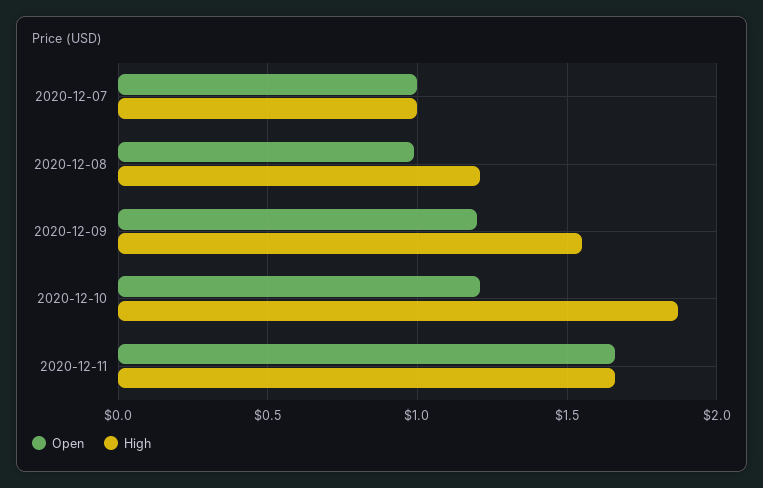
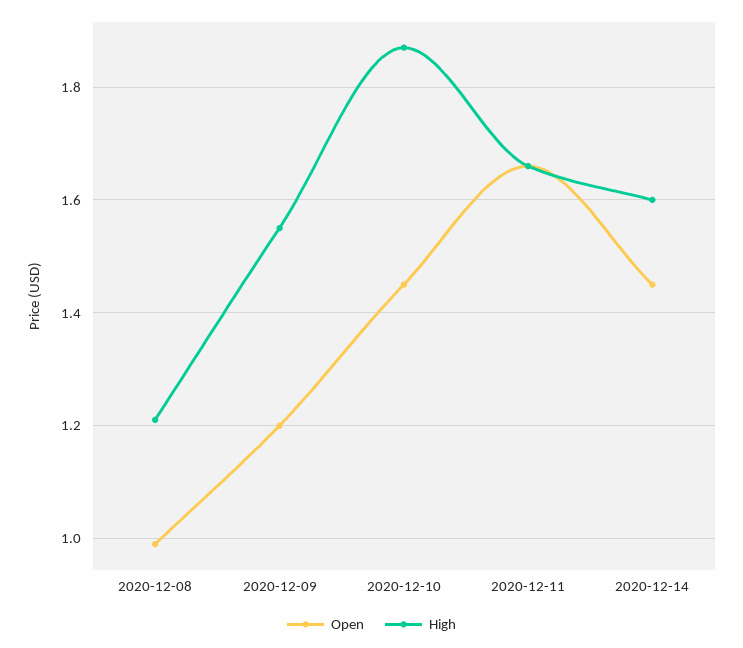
Open, 2020-12-07: 1 -> none
High, 2020-12-07: 1 -> none
Open, 2020-12-10: 1.2 -> 1.45
Open, 2020-12-14: none -> 1.45
High, 2020-12-14: none -> 1.6

